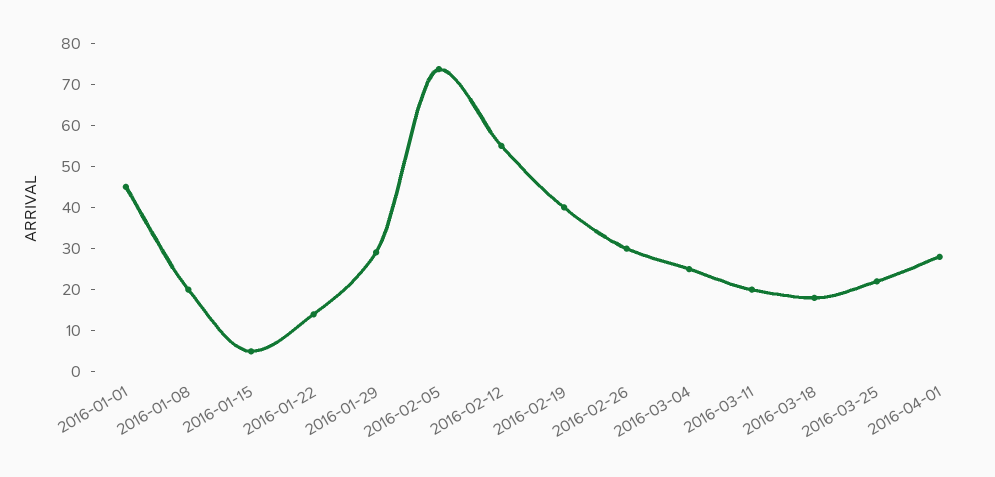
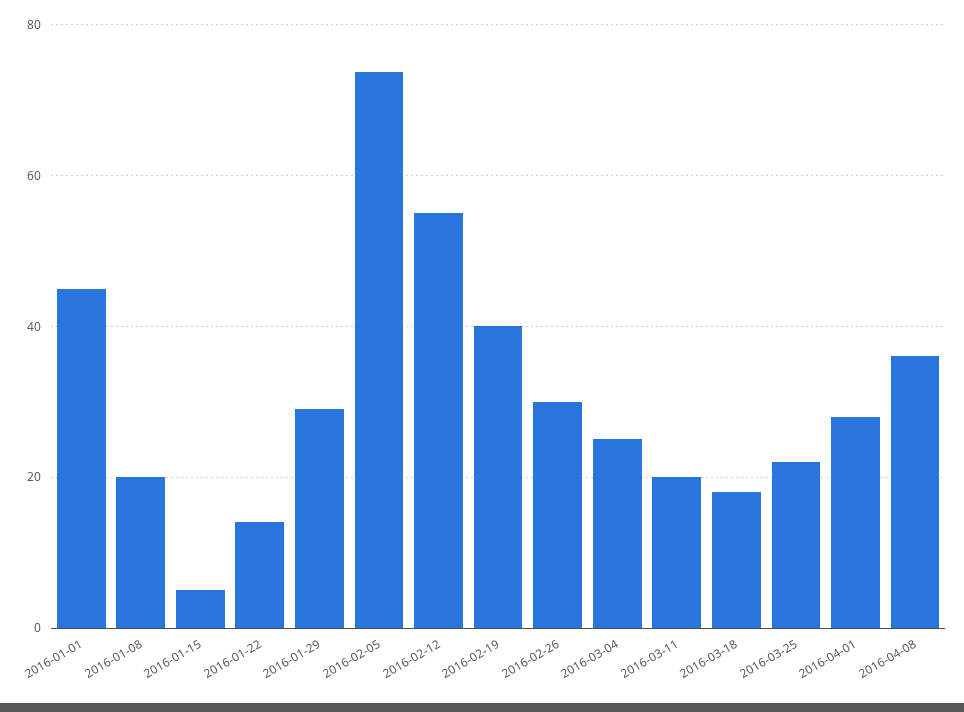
2016-04-08: none -> 36

